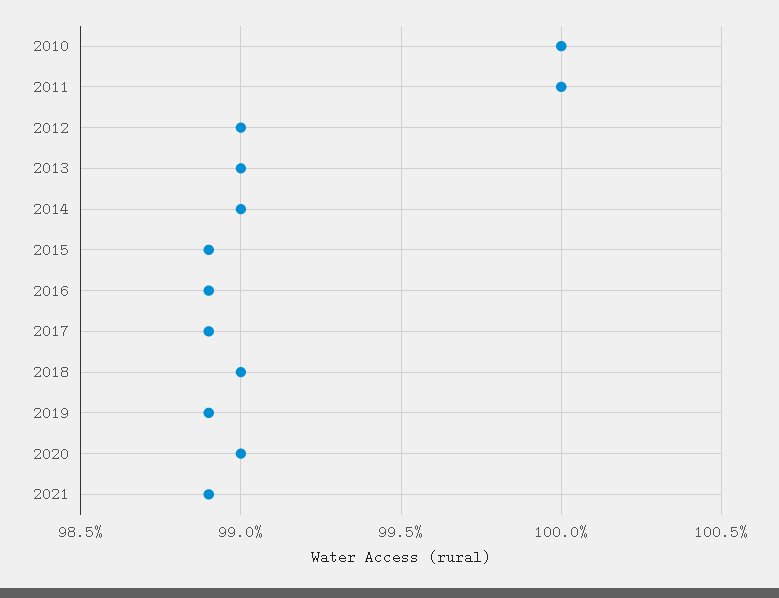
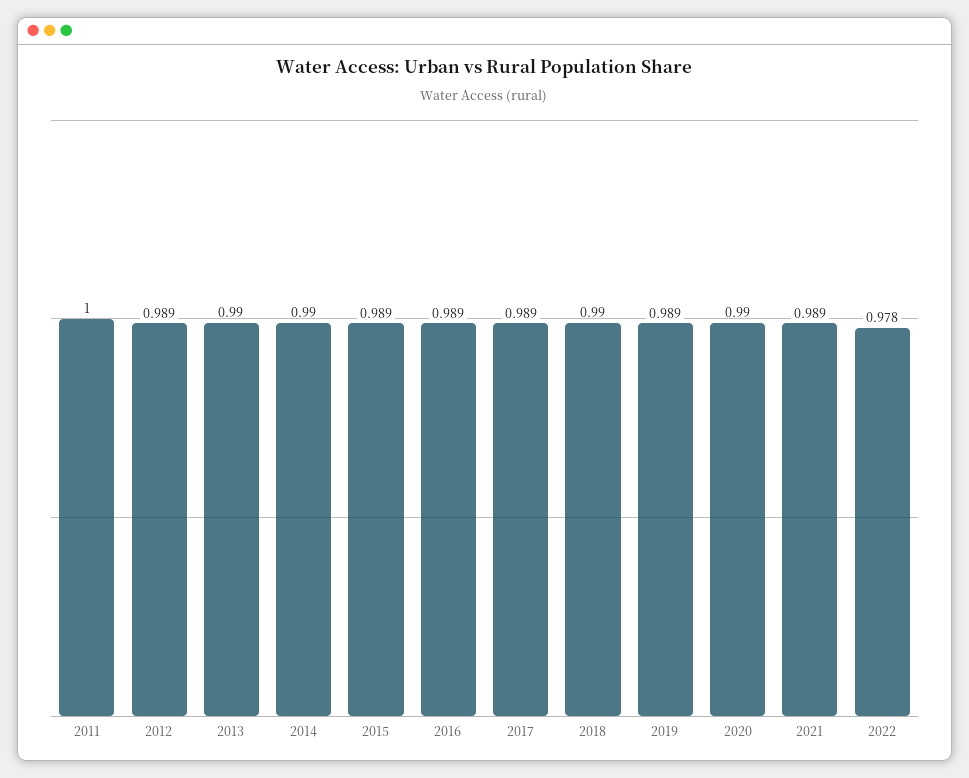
2010: 1 -> none
2012: 0.99 -> 0.989
2022: none -> 0.978

